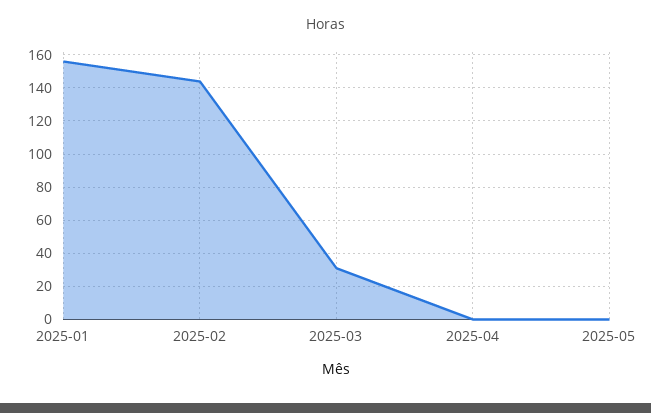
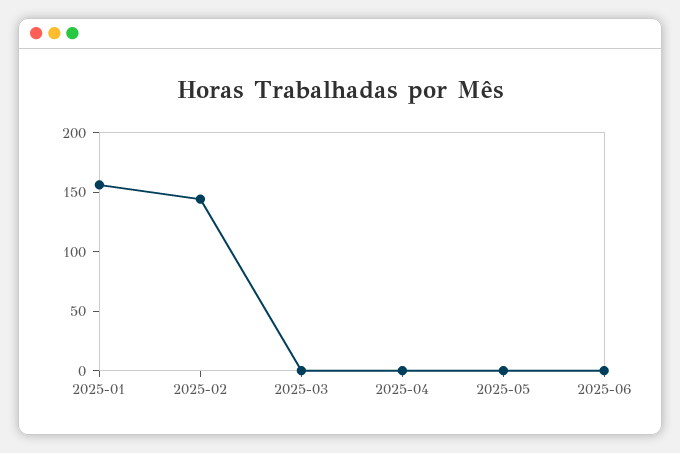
2025-03: 30 -> 0
2025-06: none -> 0

